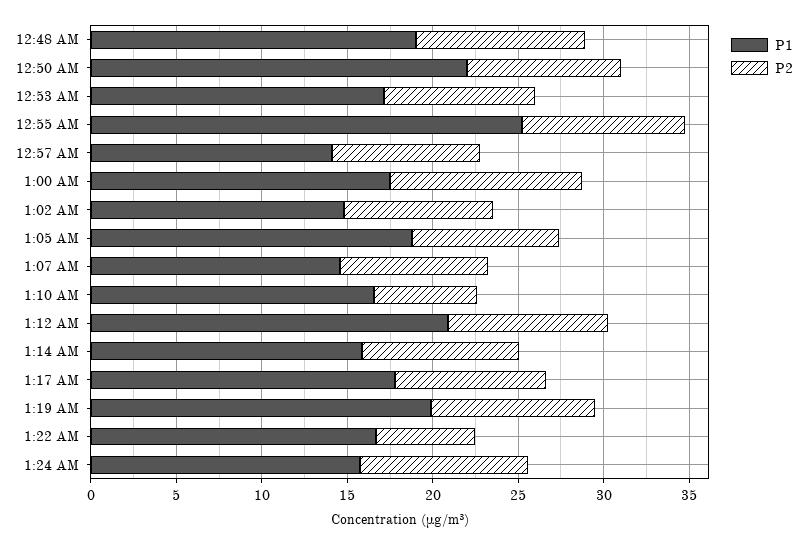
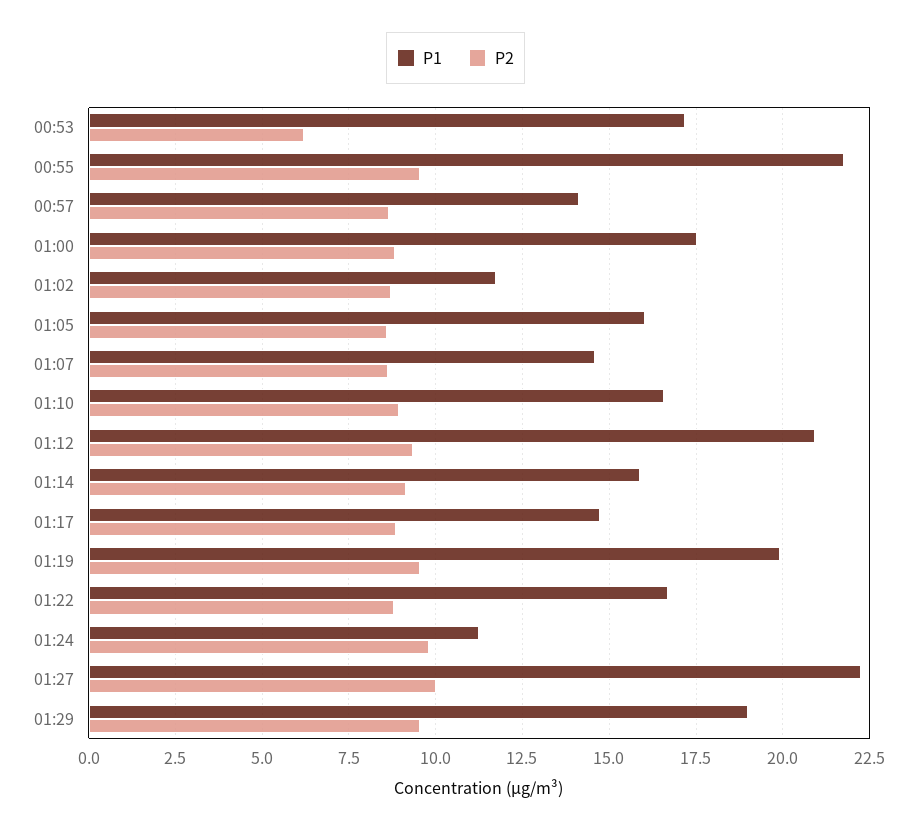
P1, 12:48 AM: 19 -> none
P2, 12:48 AM: 10 -> none
P1, 12:50 AM: 22 -> none
P2, 12:50 AM: 9 -> none
P2, 12:53 AM: 9 -> 6.25
P1, 12:55 AM: 25 -> 21.75
P2, 1:00 AM: 11 -> 8.75
P1, 1:02 AM: 15 -> 11.75
P1, 1:05 AM: 19 -> 16
P2, 1:10 AM: 6 -> 9
P1, 1:17 AM: 18 -> 14.75
P2, 1:22 AM: 6 -> 8.75
P1, 1:24 AM: 16 -> 11.25
P1, 01:27: none -> 22.25
P2, 01:27: none -> 10
P1, 01:29: none -> 19
P2, 01:29: none -> 9.5

